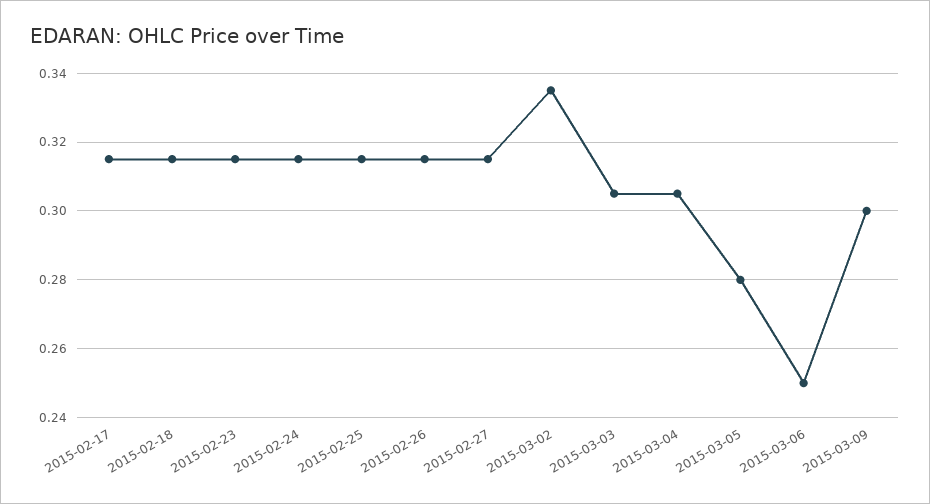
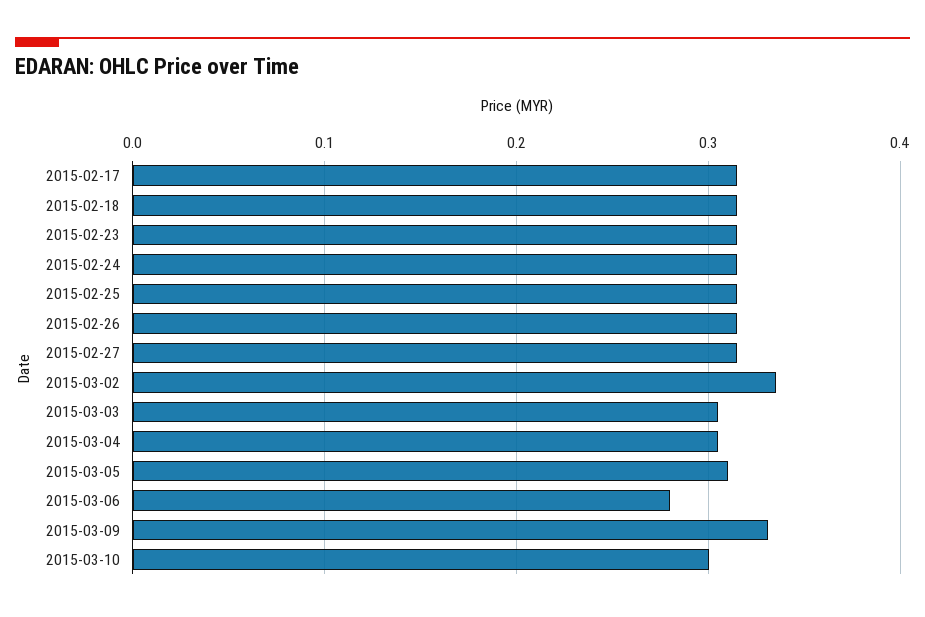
2015-03-05: 0.28 -> 0.31
2015-03-06: 0.25 -> 0.28
2015-03-09: 0.3 -> 0.33
2015-03-10: none -> 0.3

